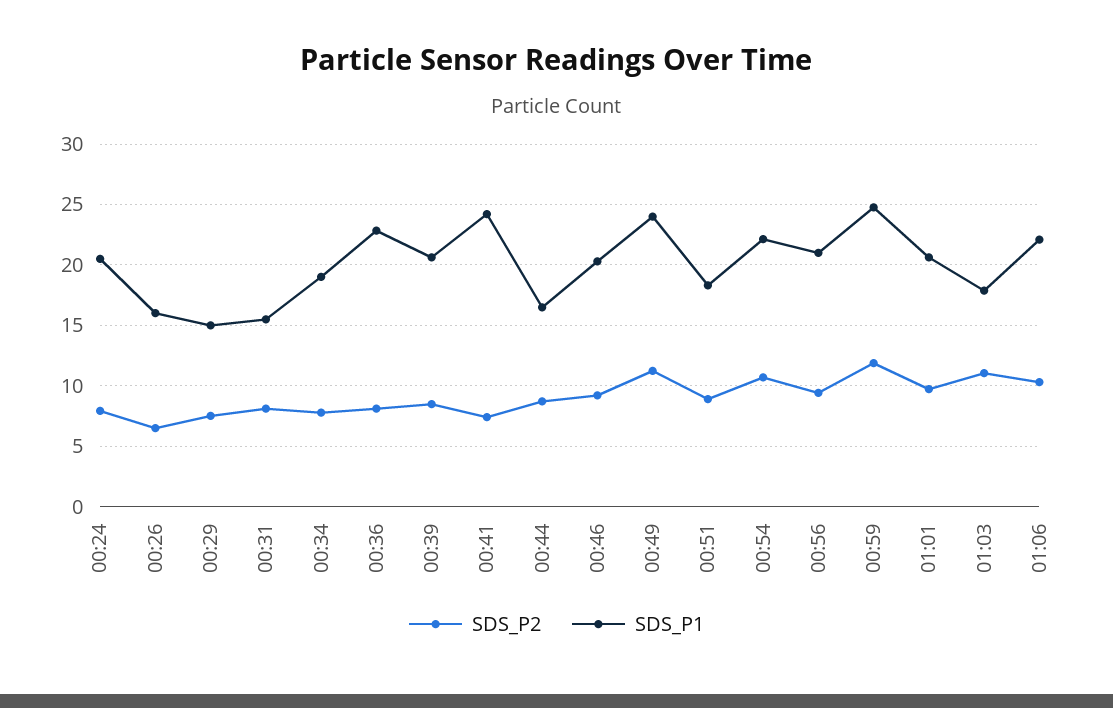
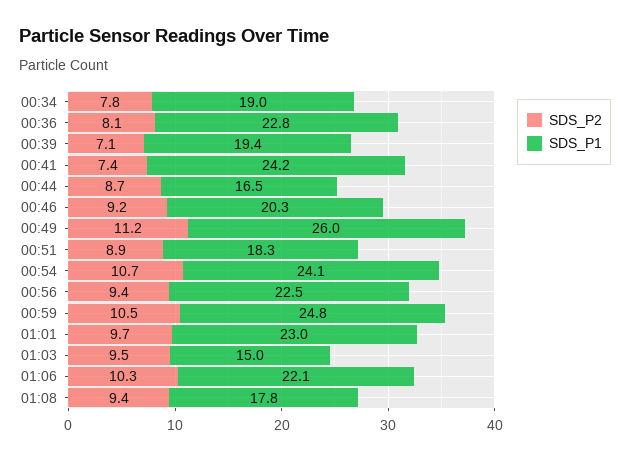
SDS_P2, 00:24: 8 -> none
SDS_P1, 00:24: 20.5 -> none
SDS_P2, 00:26: 6.5 -> none
SDS_P1, 00:26: 16 -> none
SDS_P2, 00:29: 7.5 -> none
SDS_P1, 00:29: 15 -> none
SDS_P2, 00:31: 8 -> none
SDS_P1, 00:31: 15.5 -> none
SDS_P2, 00:39: 8.5 -> 7.1
SDS_P1, 00:39: 20.5 -> 19.4
SDS_P1, 00:49: 24 -> 26
SDS_P1, 00:54: 22 -> 24.1
SDS_P1, 00:56: 21 -> 22.5
SDS_P2, 00:59: 12 -> 10.5
SDS_P1, 01:01: 20.5 -> 23
SDS_P2, 01:03: 11 -> 9.5
SDS_P1, 01:03: 18 -> 15
SDS_P2, 01:08: none -> 9.4
SDS_P1, 01:08: none -> 17.8

